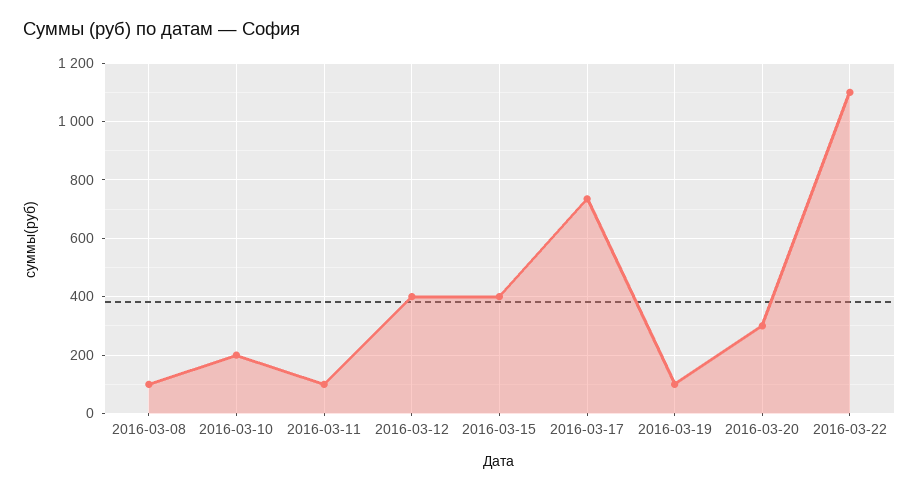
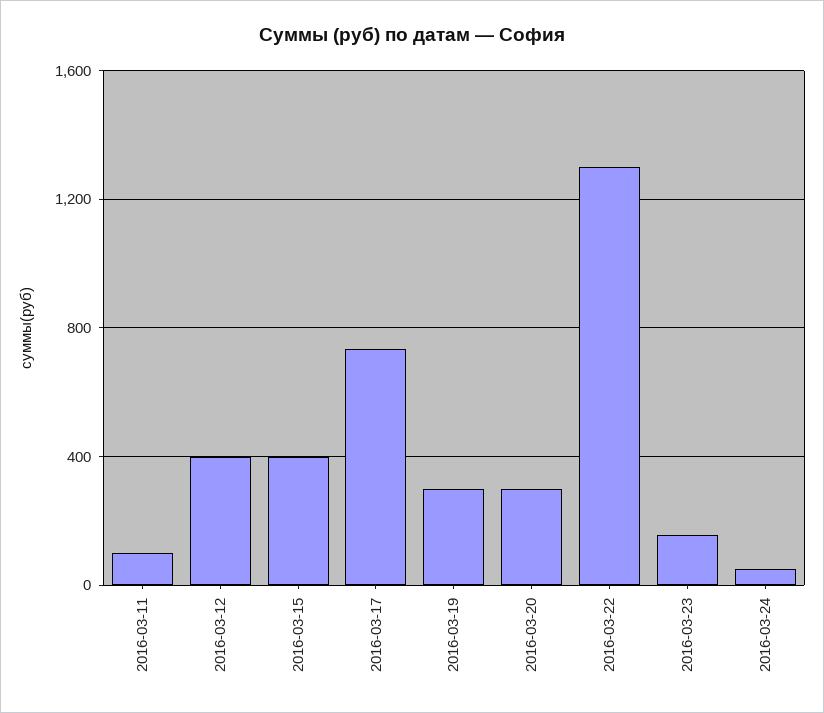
2016-03-08: 100 -> none
2016-03-10: 200 -> none
2016-03-19: 100 -> 300
2016-03-22: 1100 -> 1300
2016-03-23: none -> 150
2016-03-24: none -> 50

